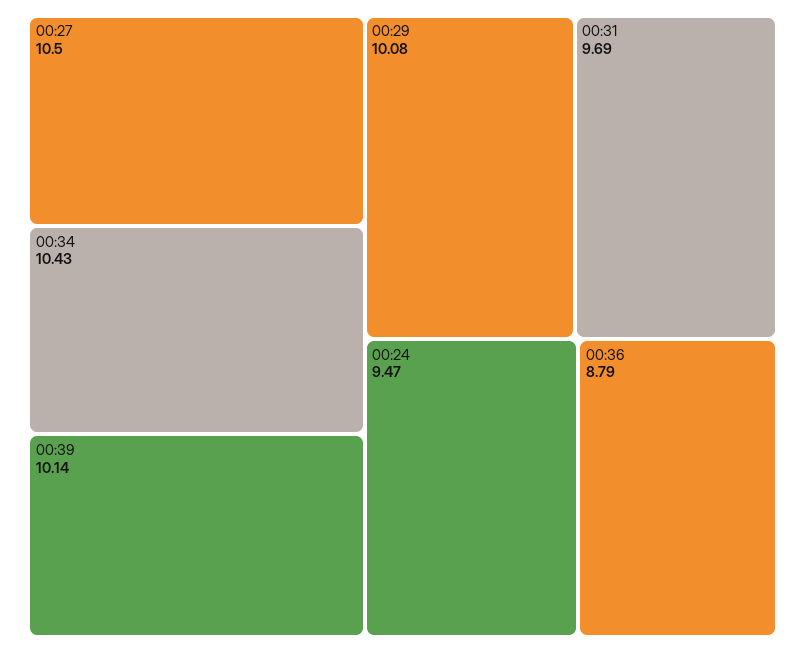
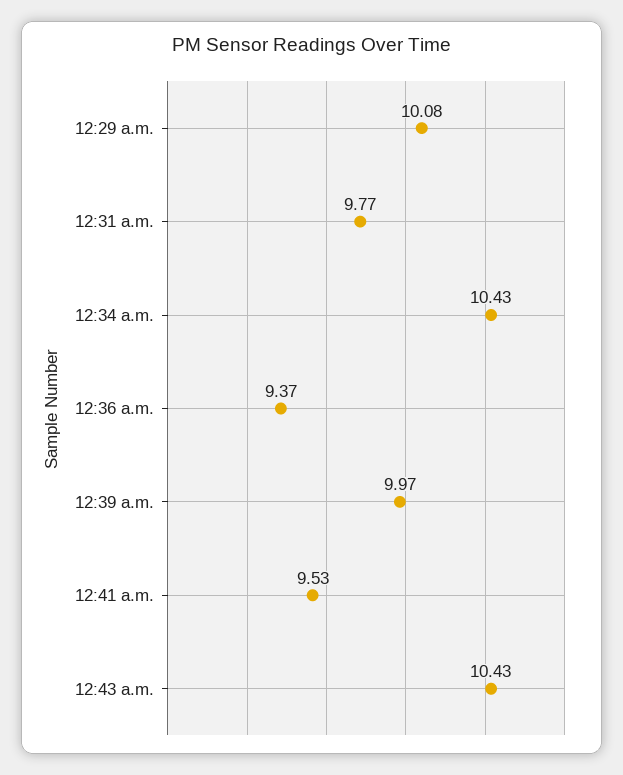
00:27: 10.5 -> none
00:39: 10.14 -> 9.97
00:31: 9.69 -> 9.77
00:24: 9.47 -> none
00:36: 8.79 -> 9.37
12:41 a.m.: none -> 9.53
12:43 a.m.: none -> 10.43

